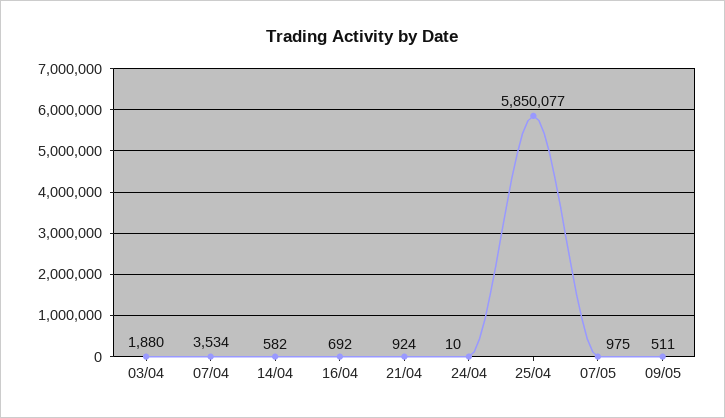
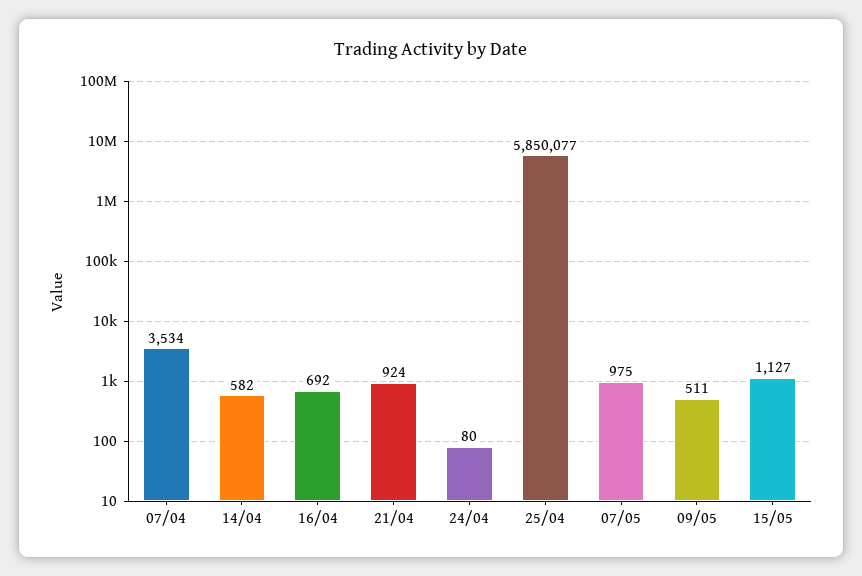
03/04: 1880 -> none
24/04: 10 -> 80
15/05: none -> 1127

